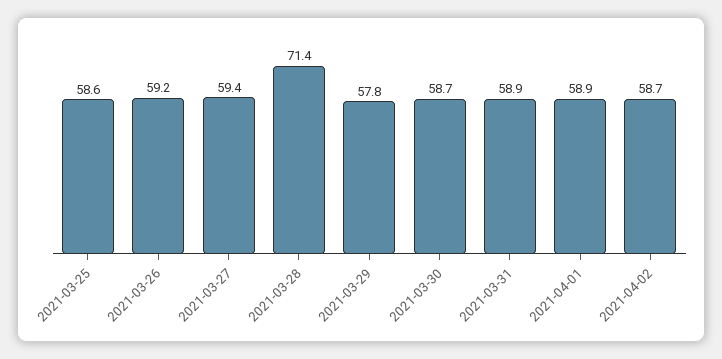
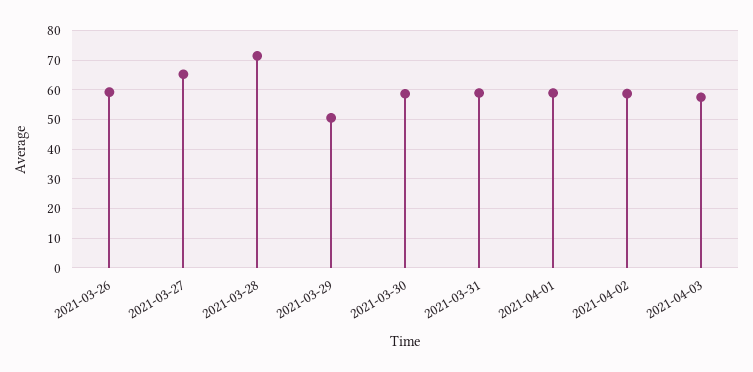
2021-03-25: 58.6 -> none
2021-03-27: 59.4 -> 65
2021-03-29: 57.8 -> 50
2021-04-03: none -> 57.5

